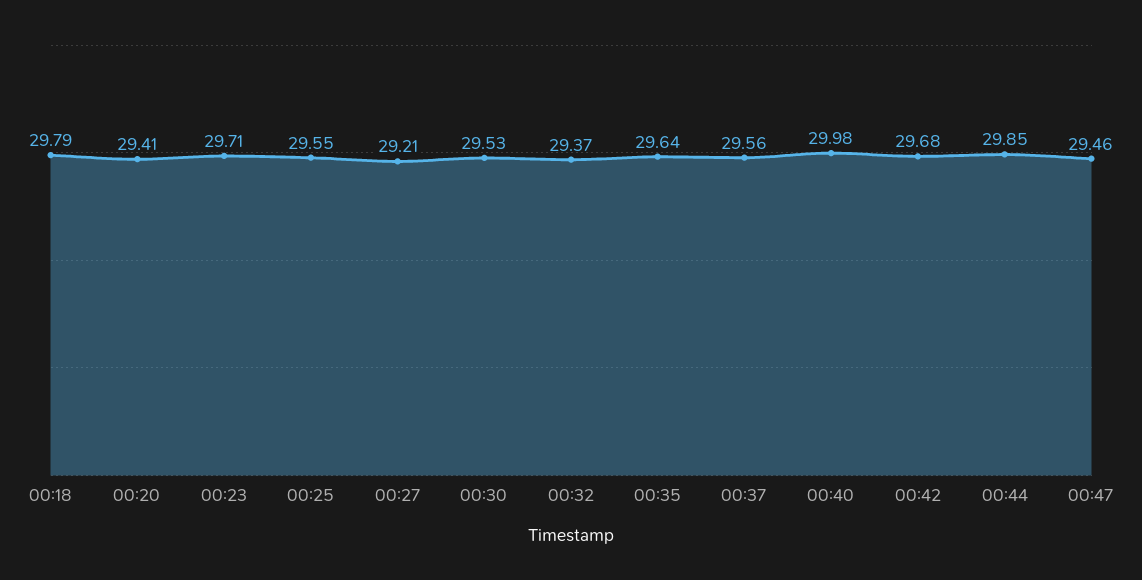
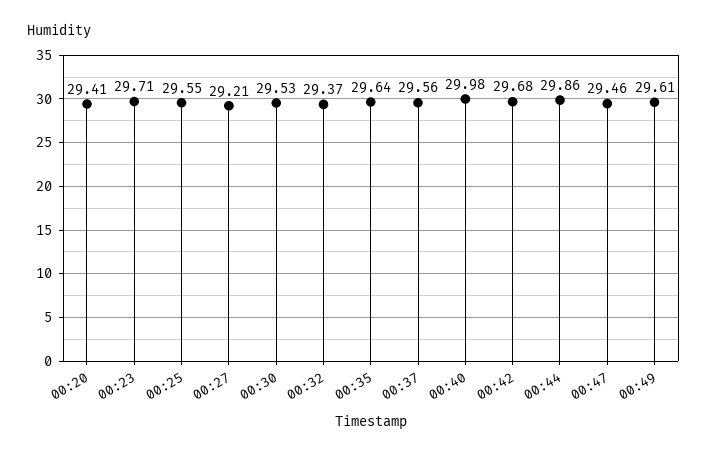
00:18: 29.79 -> none
00:44: 29.85 -> 29.86
00:49: none -> 29.61

